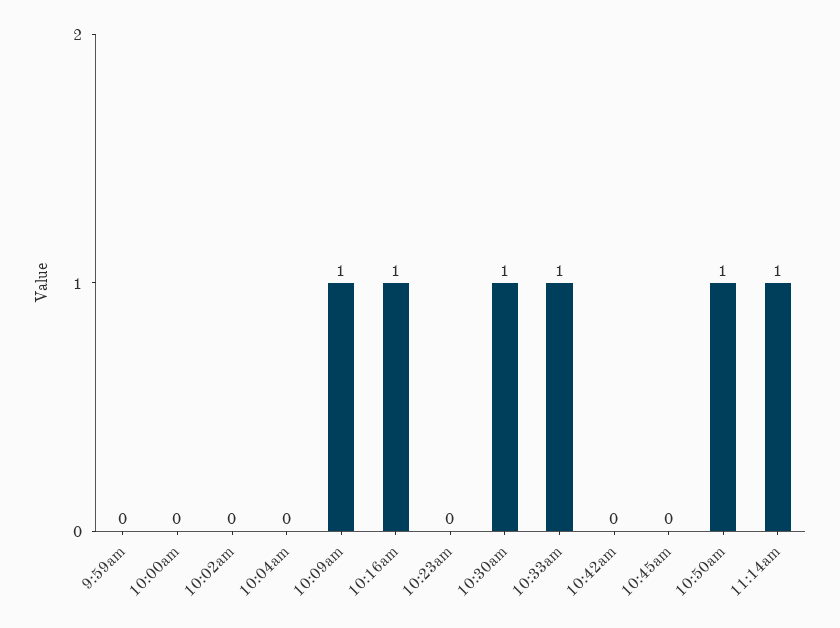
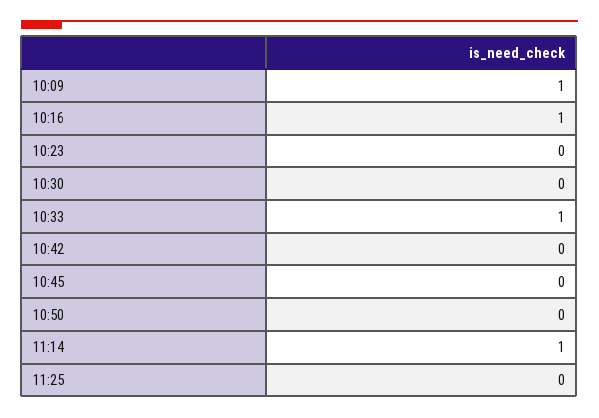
9:59am: 0 -> none
10:00am: 0 -> none
10:02am: 0 -> none
10:04am: 0 -> none
10:30am: 1 -> 0
10:50am: 1 -> 0
11:25: none -> 0

